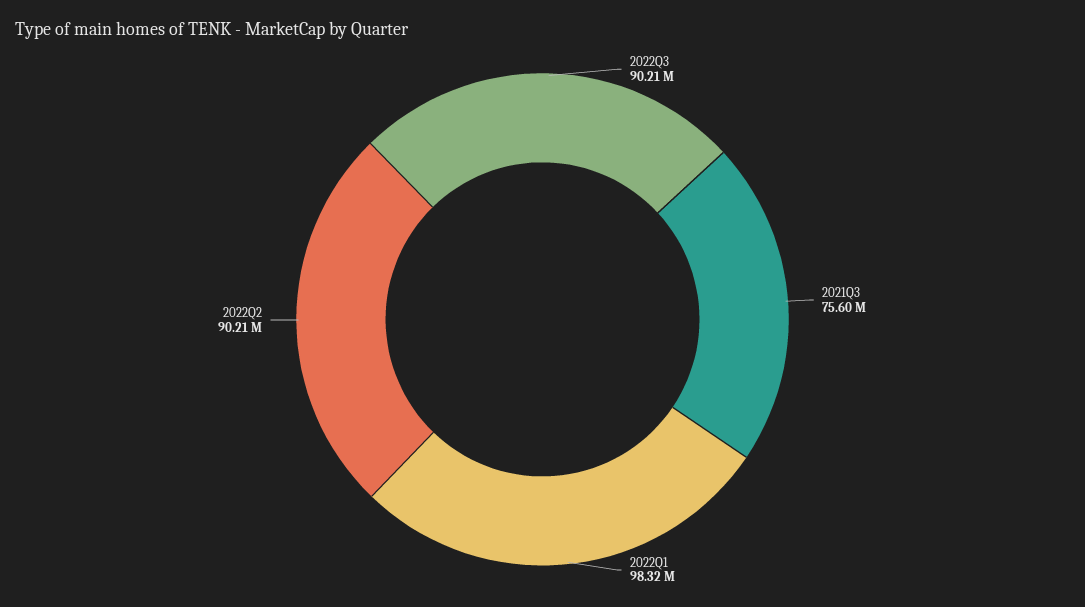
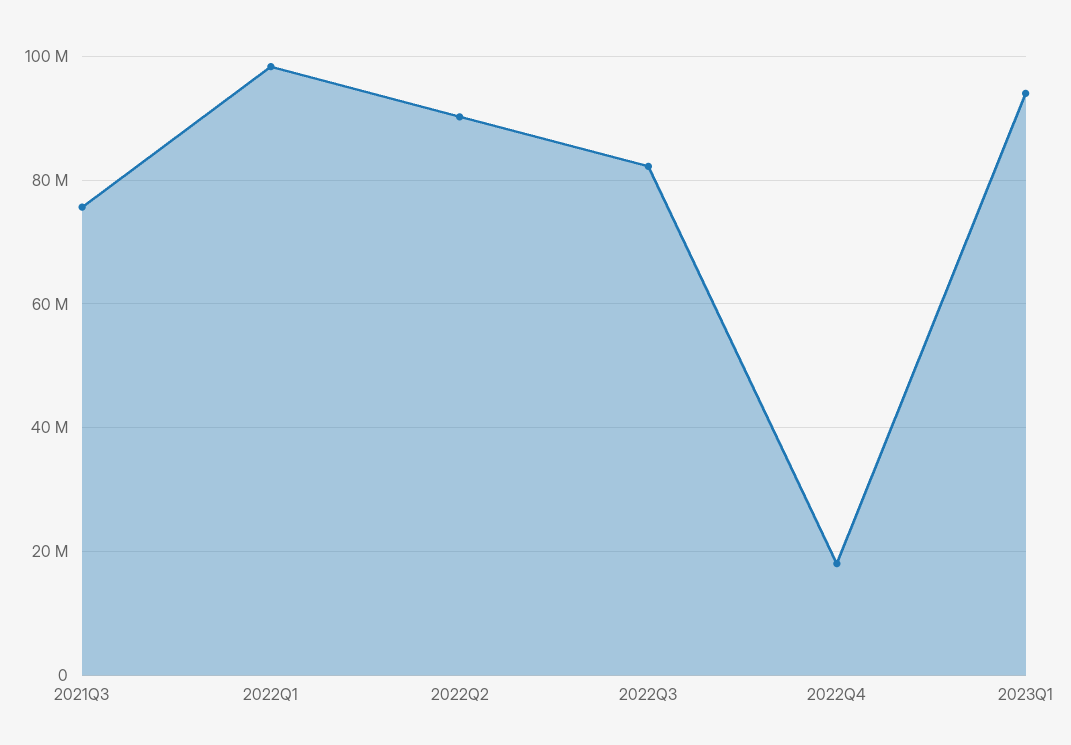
2022Q3: 90210000 -> 82000000
2022Q4: none -> 18000000
2023Q1: none -> 94000000

